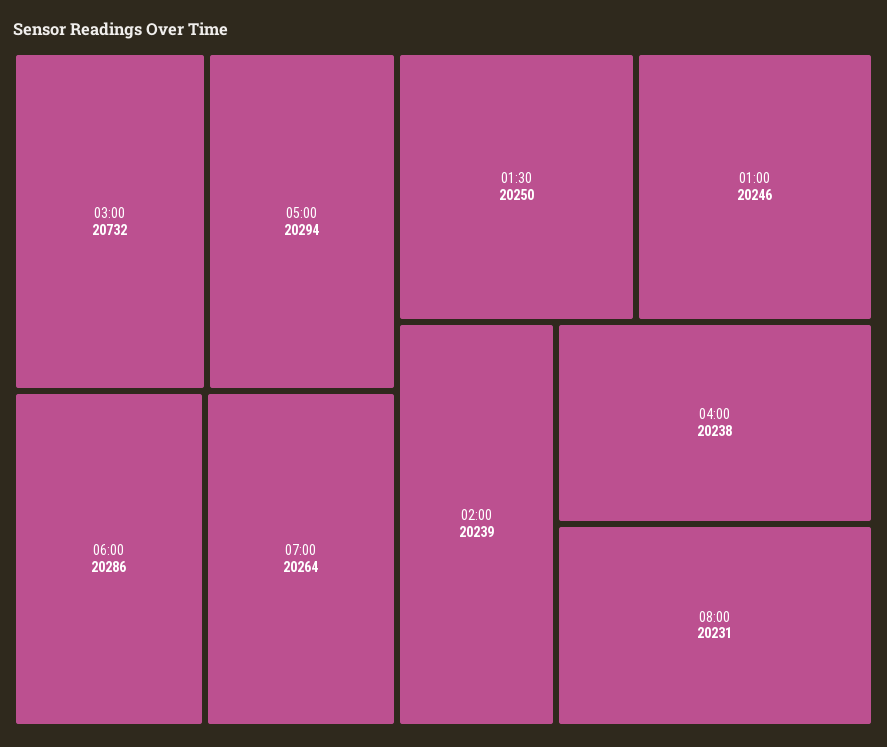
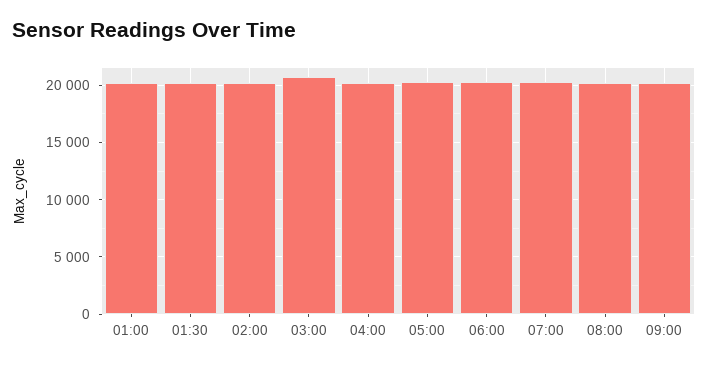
09:00: none -> 20000

